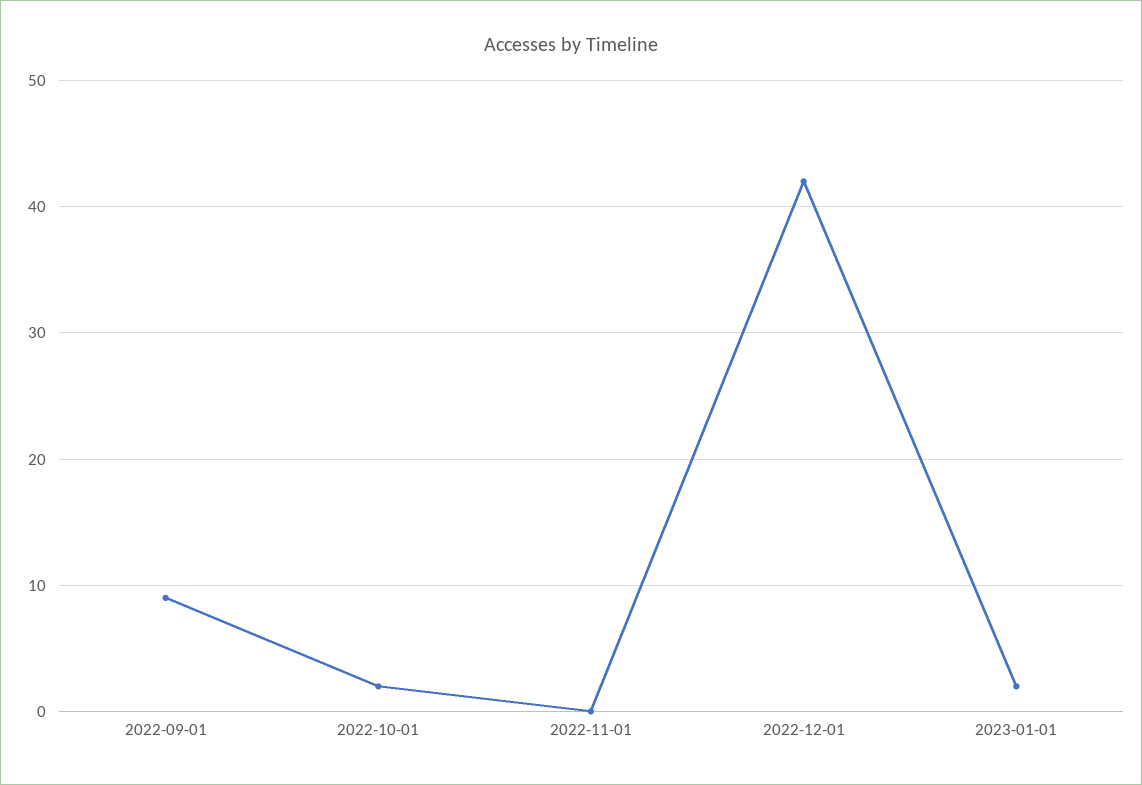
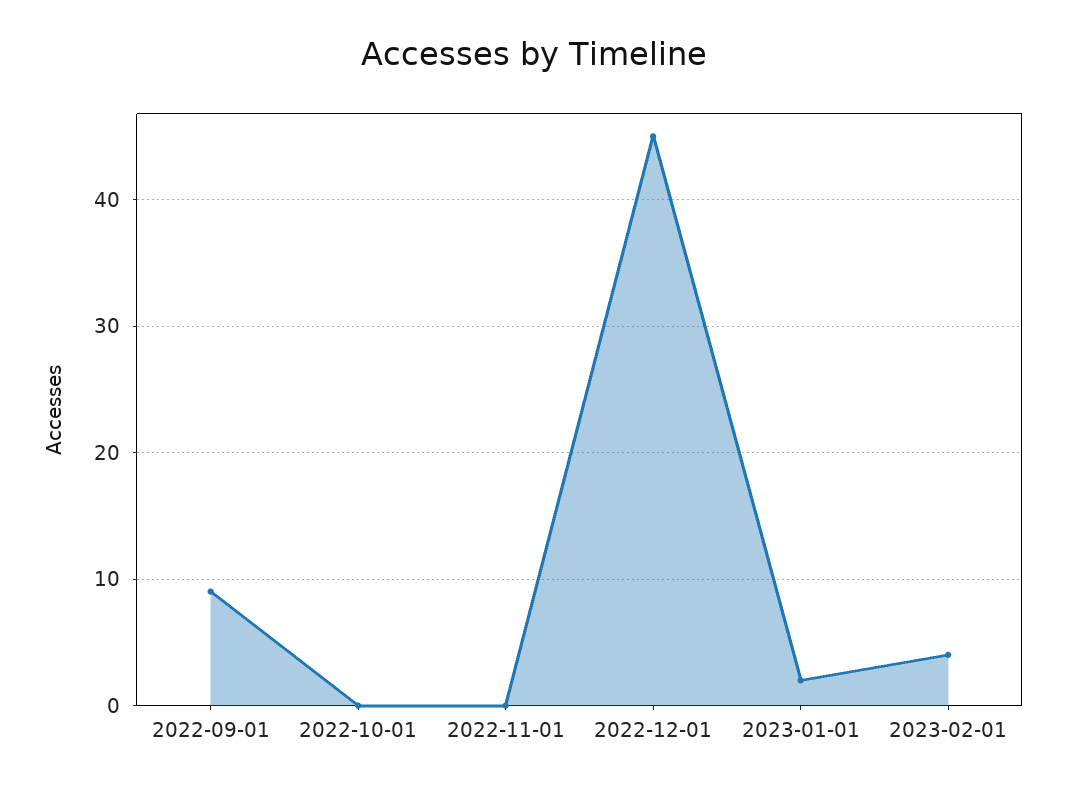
2022-10-01: 2 -> 0
2022-12-01: 42 -> 45
2023-02-01: none -> 4

